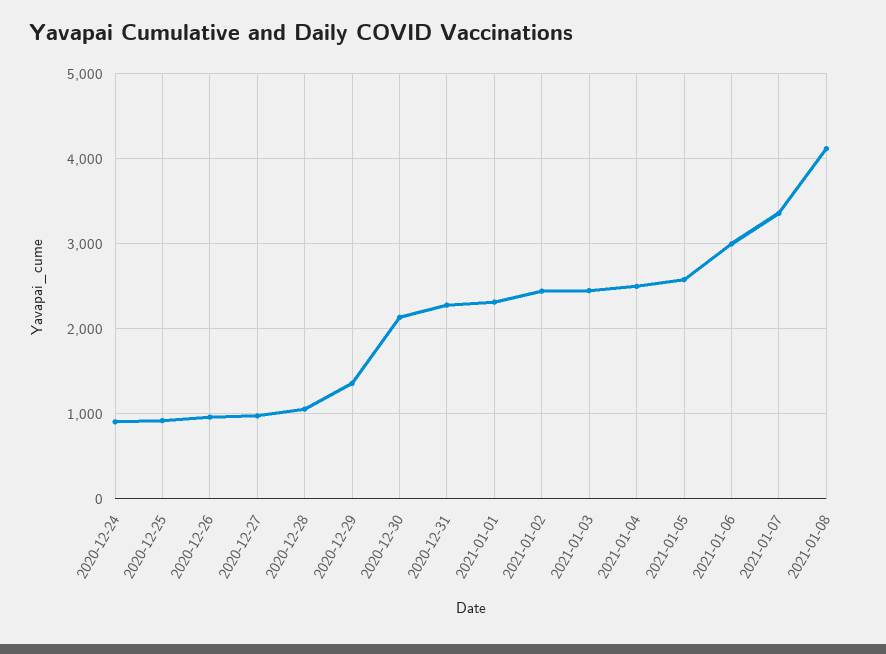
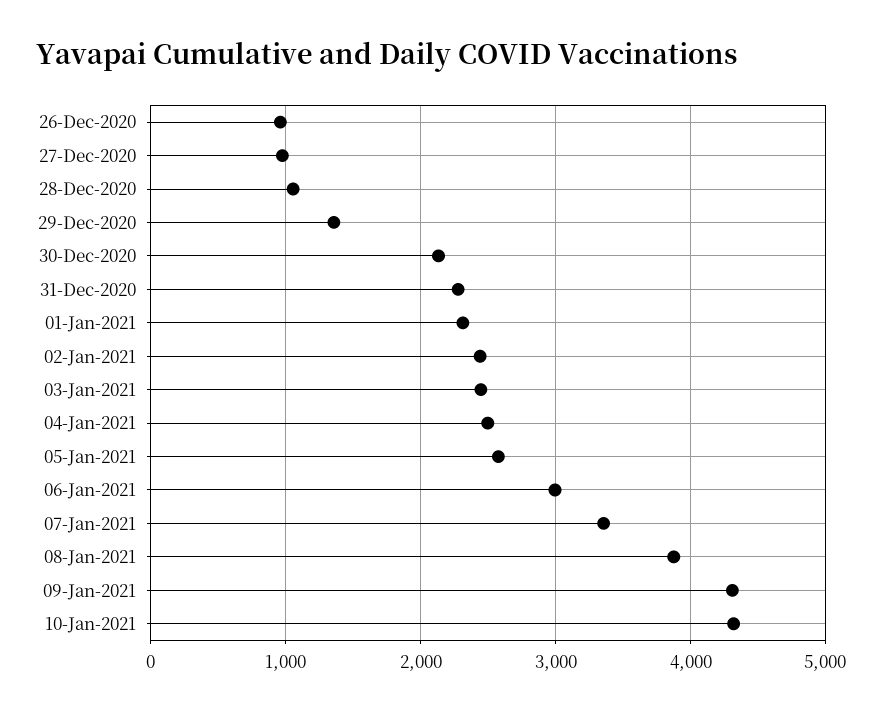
2020-12-24: 900 -> none
2020-12-25: 900 -> none
2021-01-08: 4100 -> 3900
09-Jan-2021: none -> 4300
10-Jan-2021: none -> 4300

